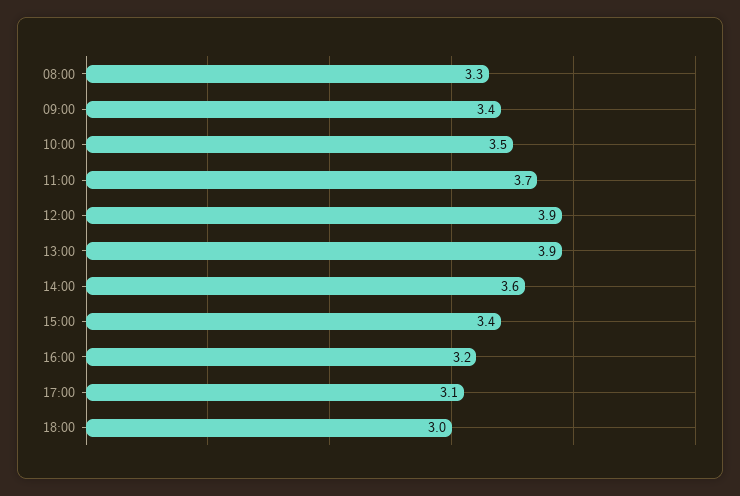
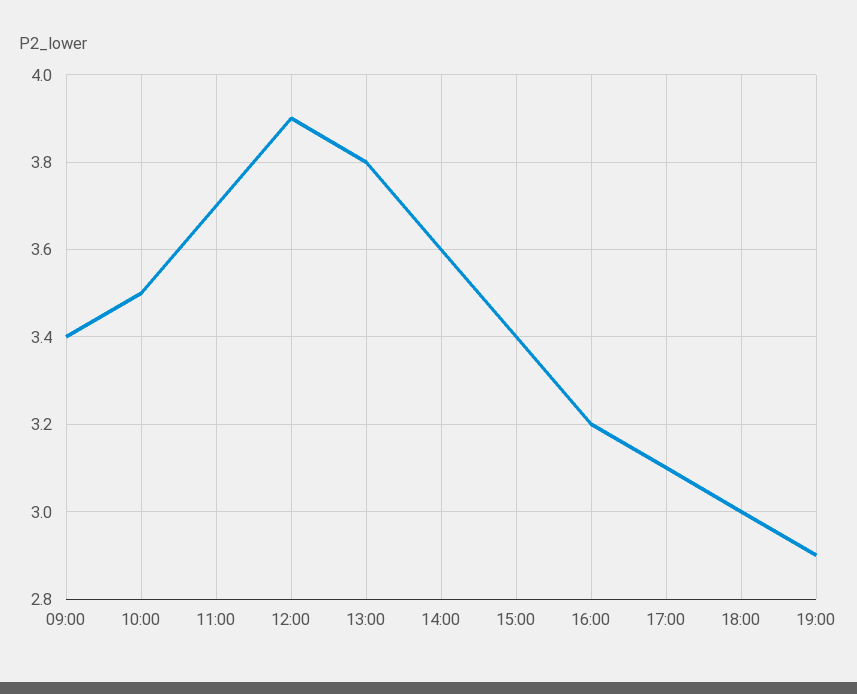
08:00: 3.3 -> none
13:00: 3.9 -> 3.8
19:00: none -> 2.9

